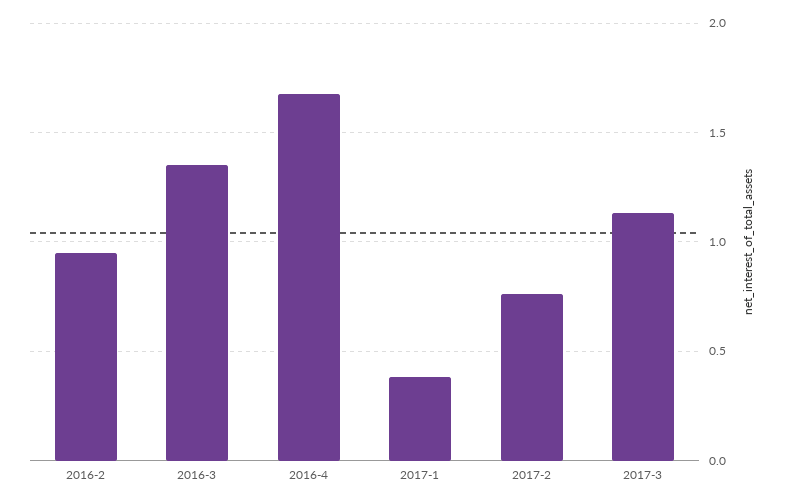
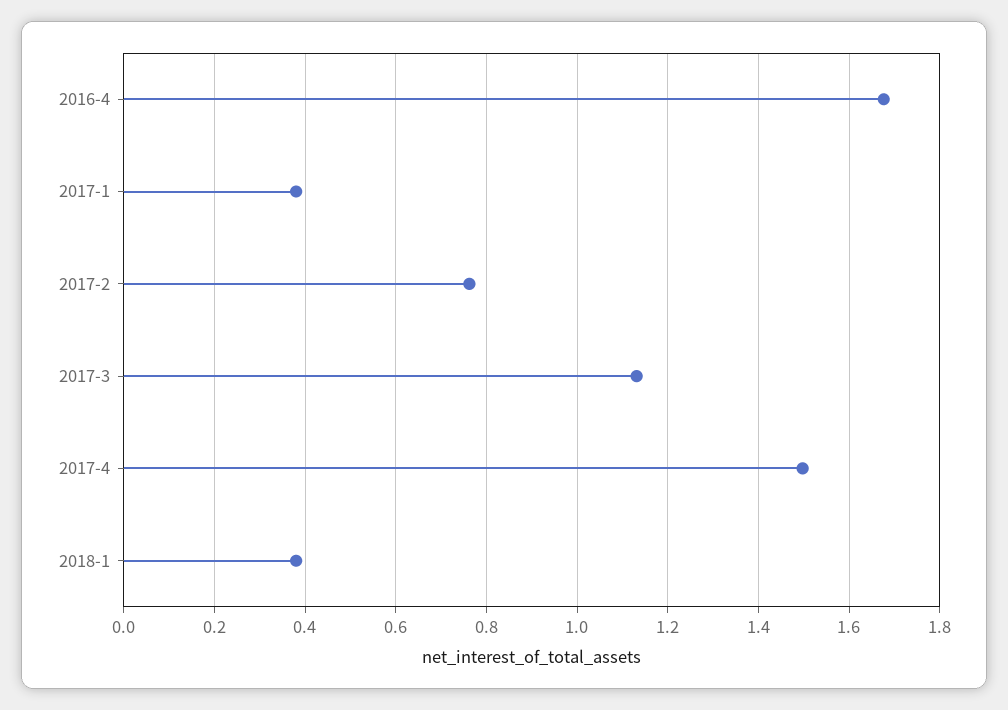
2016-2: 0.95 -> none
2016-3: 1.35 -> none
2017-4: none -> 1.5
2018-1: none -> 0.38

